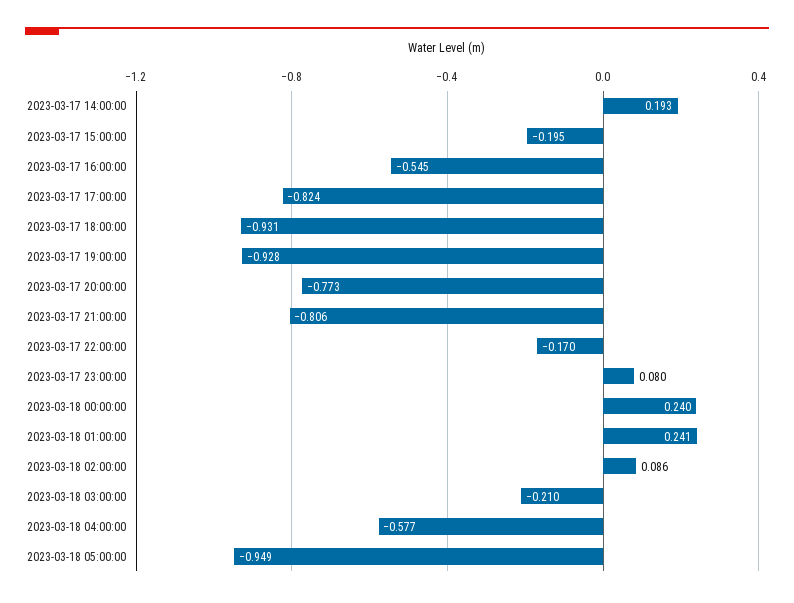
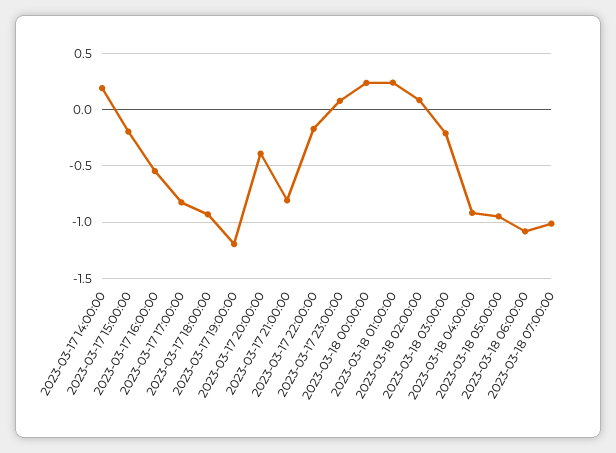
2023-03-17 19:00:00: -0.928 -> -1.2
2023-03-17 20:00:00: -0.773 -> -0.4
2023-03-18 04:00:00: -0.577 -> -0.9
2023-03-18 06:00:00: none -> -1.1
2023-03-18 07:00:00: none -> -1

